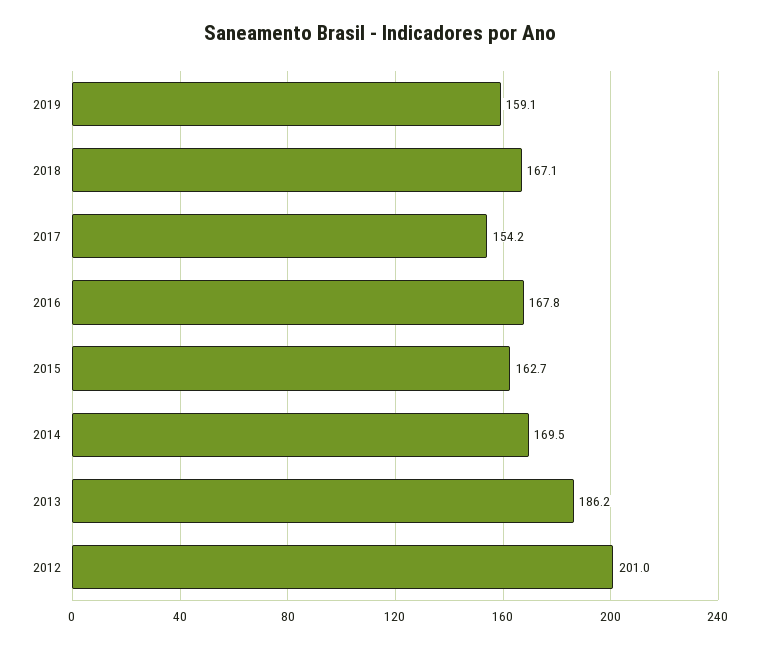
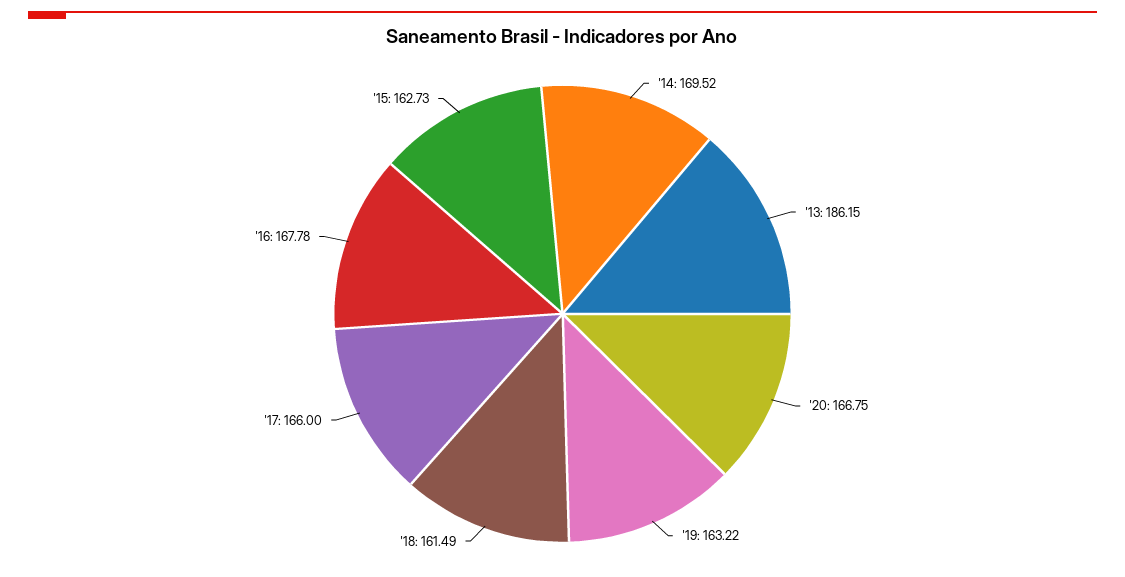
2019: 159.1 -> 163.22
2018: 167.1 -> 161.49
2017: 154.2 -> 166
2012: 201 -> none
'20: none -> 166.75

